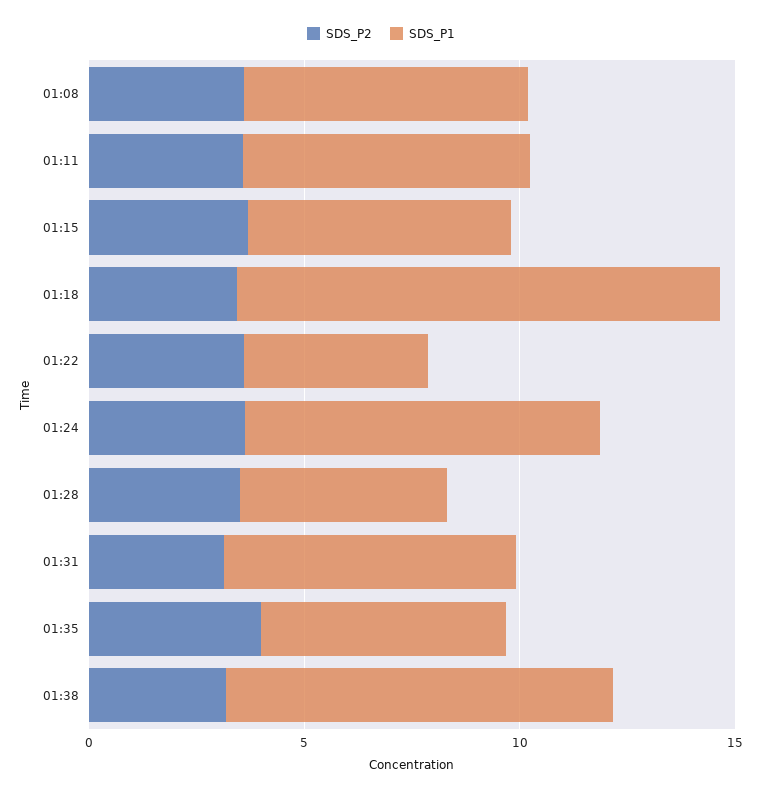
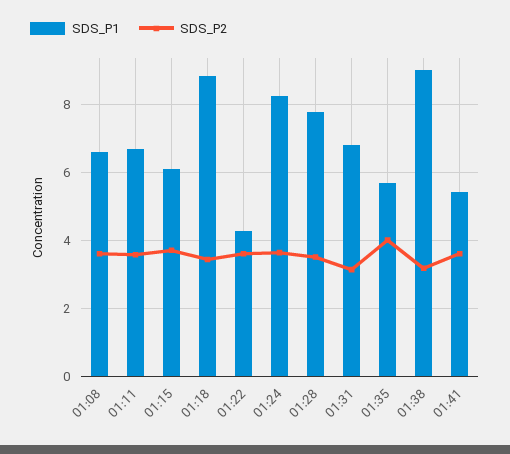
SDS_P1, 01:18: 11 -> 8.8
SDS_P1, 01:28: 5 -> 7.8
SDS_P1, 01:41: none -> 5.4
SDS_P2, 01:41: none -> 3.6

